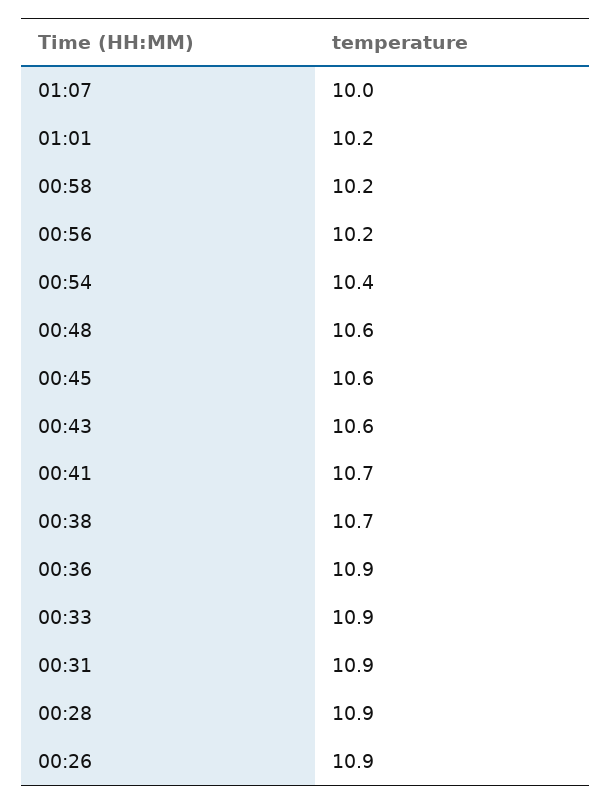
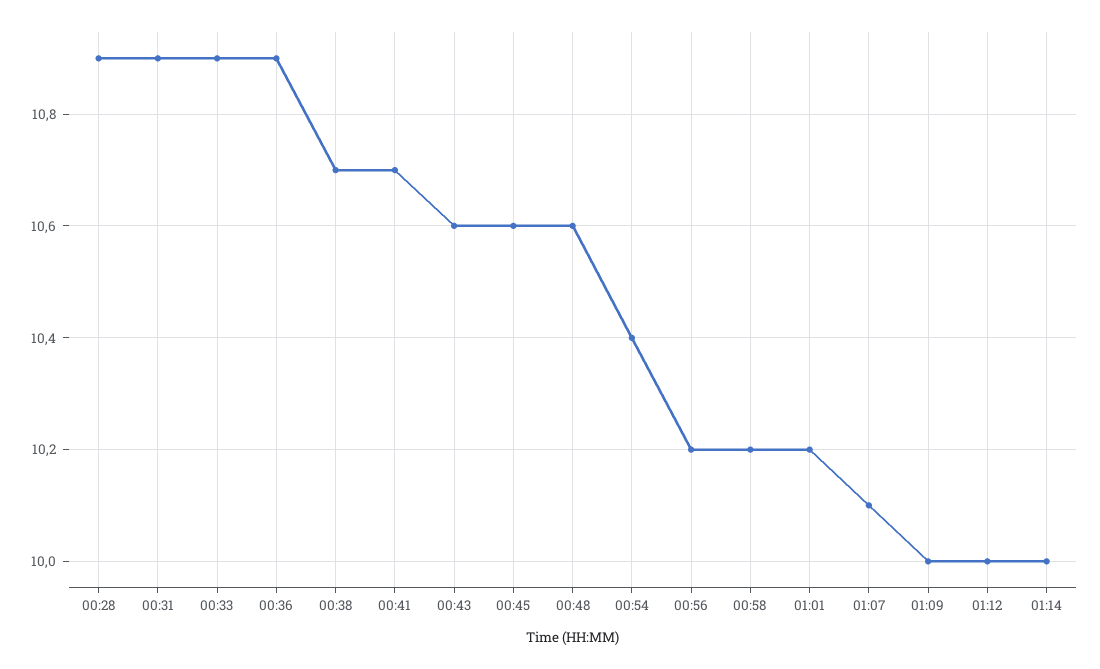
01:07: 10 -> 10.1
00:26: 10.9 -> none
01:09: none -> 10
01:12: none -> 10
01:14: none -> 10

